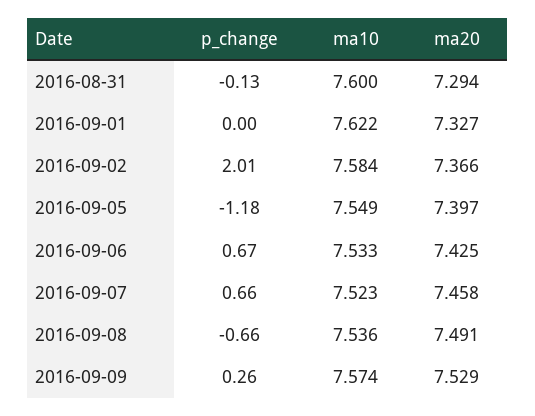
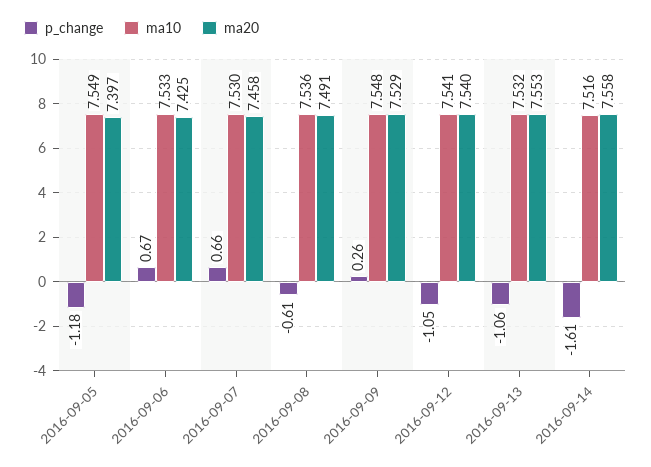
p_change, 2016-08-31: -0.13 -> none
ma10, 2016-08-31: 7.6 -> none
ma20, 2016-08-31: 7.294 -> none
p_change, 2016-09-01: 0 -> none
ma10, 2016-09-01: 7.622 -> none
ma20, 2016-09-01: 7.327 -> none
p_change, 2016-09-02: 2.01 -> none
ma10, 2016-09-02: 7.584 -> none
ma20, 2016-09-02: 7.366 -> none
ma10, 2016-09-07: 7.523 -> 7.53
p_change, 2016-09-08: -0.66 -> -0.61
ma10, 2016-09-09: 7.574 -> 7.548
p_change, 2016-09-12: none -> -1.05
ma10, 2016-09-12: none -> 7.541
ma20, 2016-09-12: none -> 7.54
p_change, 2016-09-13: none -> -1.06
ma10, 2016-09-13: none -> 7.532
ma20, 2016-09-13: none -> 7.553
p_change, 2016-09-14: none -> -1.61
ma10, 2016-09-14: none -> 7.516
ma20, 2016-09-14: none -> 7.558

